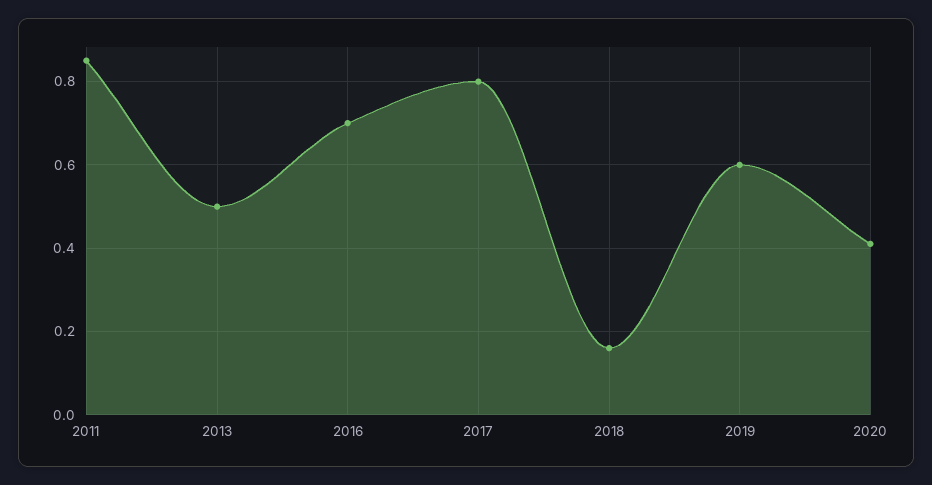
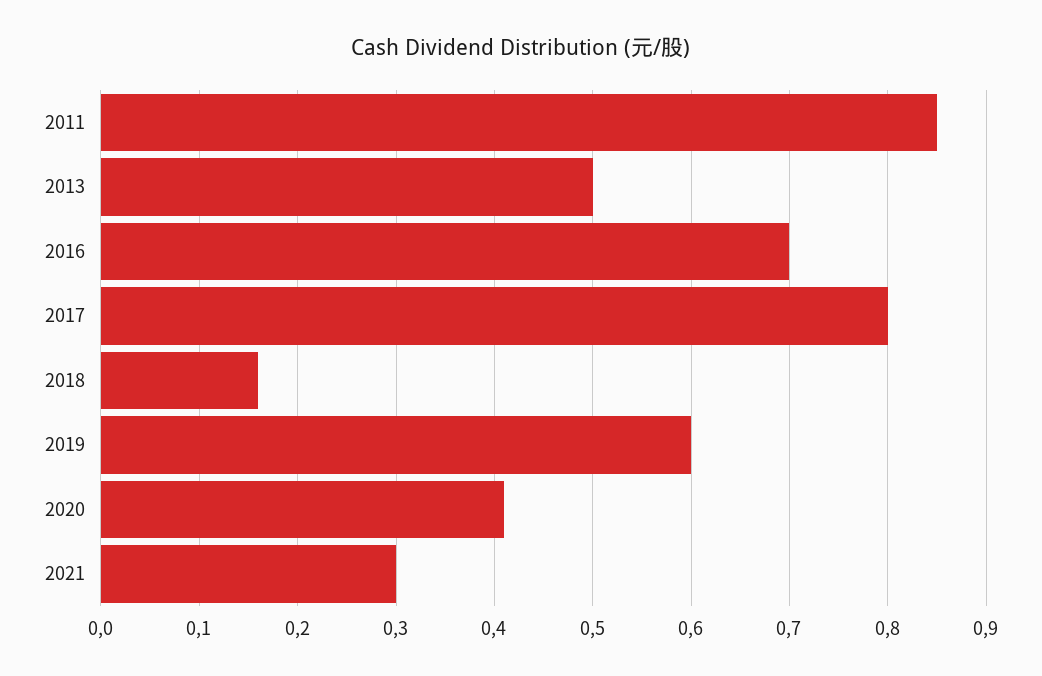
2021: none -> 0.3

